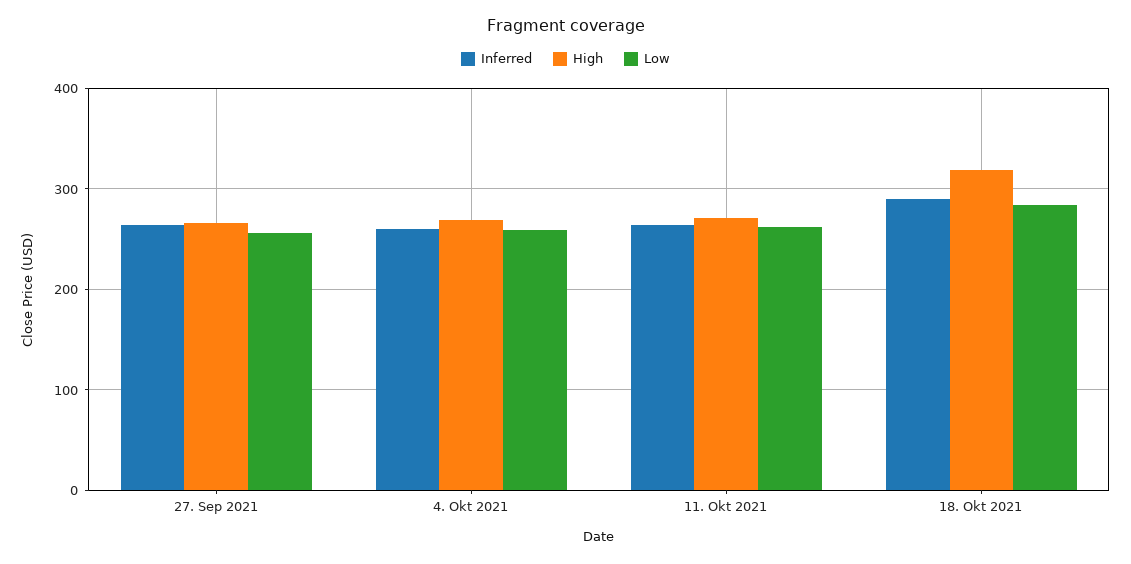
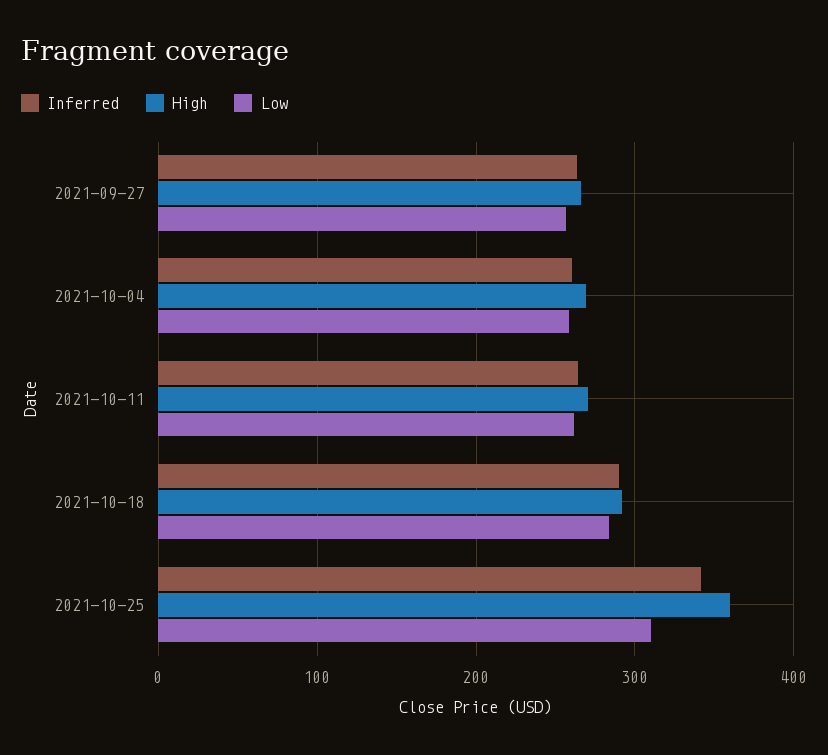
High, 18. Okt 2021: 320 -> 290
Inferred, 2021-10-25: none -> 340
High, 2021-10-25: none -> 360
Low, 2021-10-25: none -> 310

